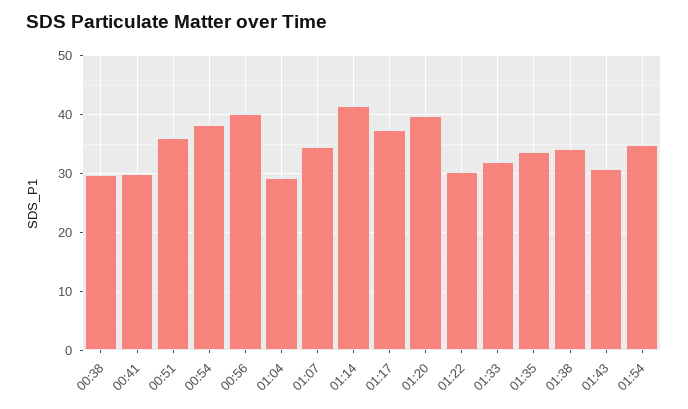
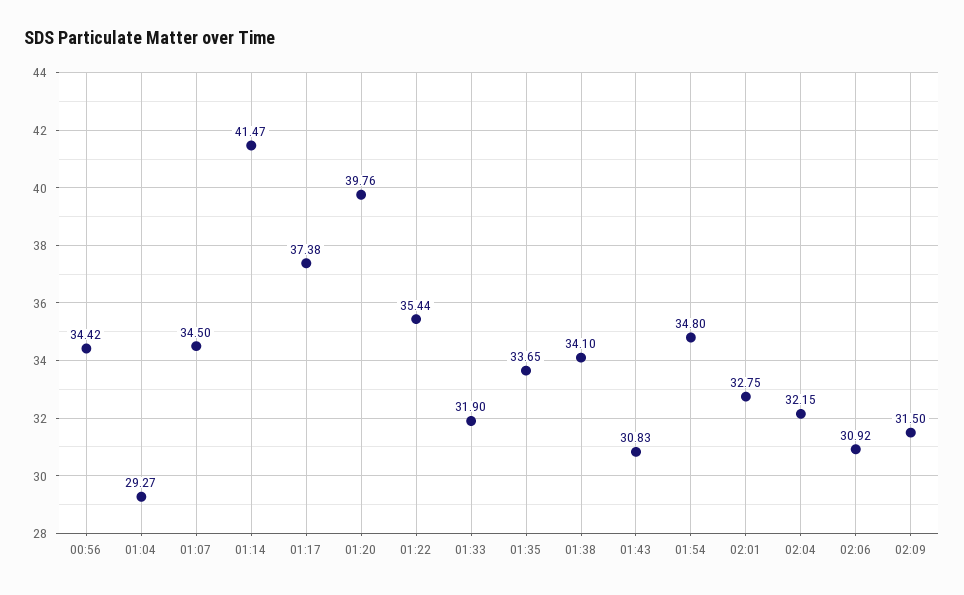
00:38: 30 -> none
00:41: 30 -> none
00:51: 36 -> none
00:54: 38 -> none
00:56: 40 -> 34.42
01:22: 30 -> 35.44
02:01: none -> 32.75
02:04: none -> 32.15
02:06: none -> 30.92
02:09: none -> 31.5

